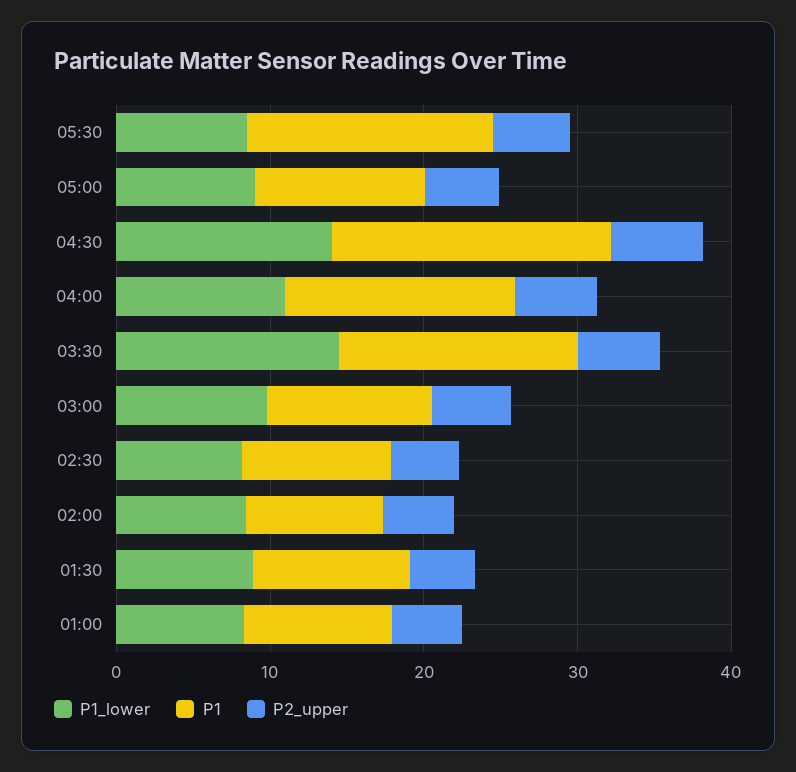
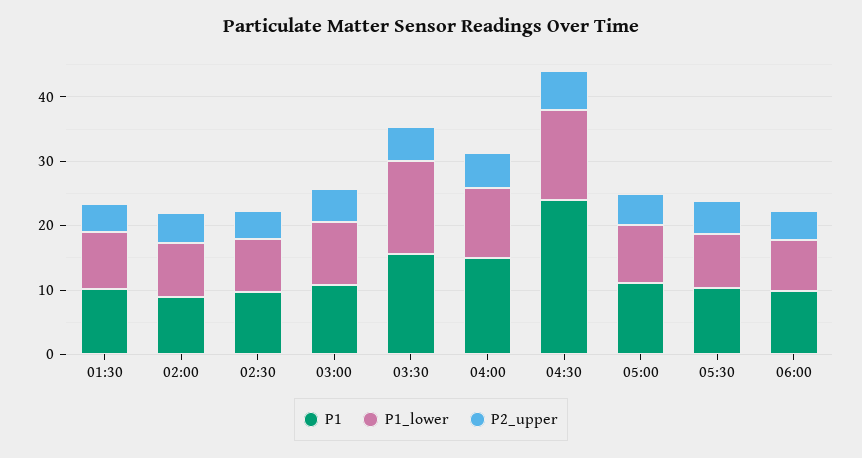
P1, 05:30: 16 -> 10
P1, 04:30: 18 -> 24
P1_lower, 01:00: 8 -> none
P1, 01:00: 10 -> none
P2_upper, 01:00: 4 -> none
P1, 06:00: none -> 10
P1_lower, 06:00: none -> 8
P2_upper, 06:00: none -> 4

